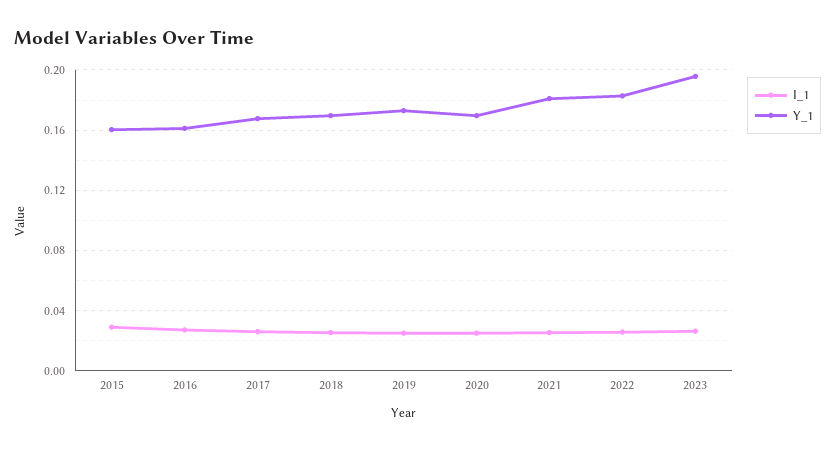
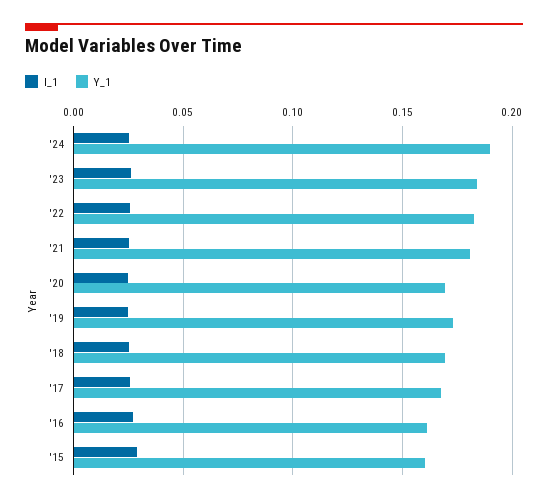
Y_1, 2023: 0.195 -> 0.185
I_1, '24: none -> 0.025
Y_1, '24: none -> 0.19

